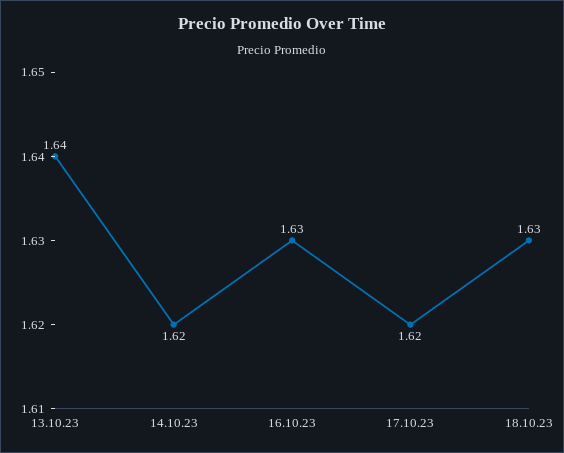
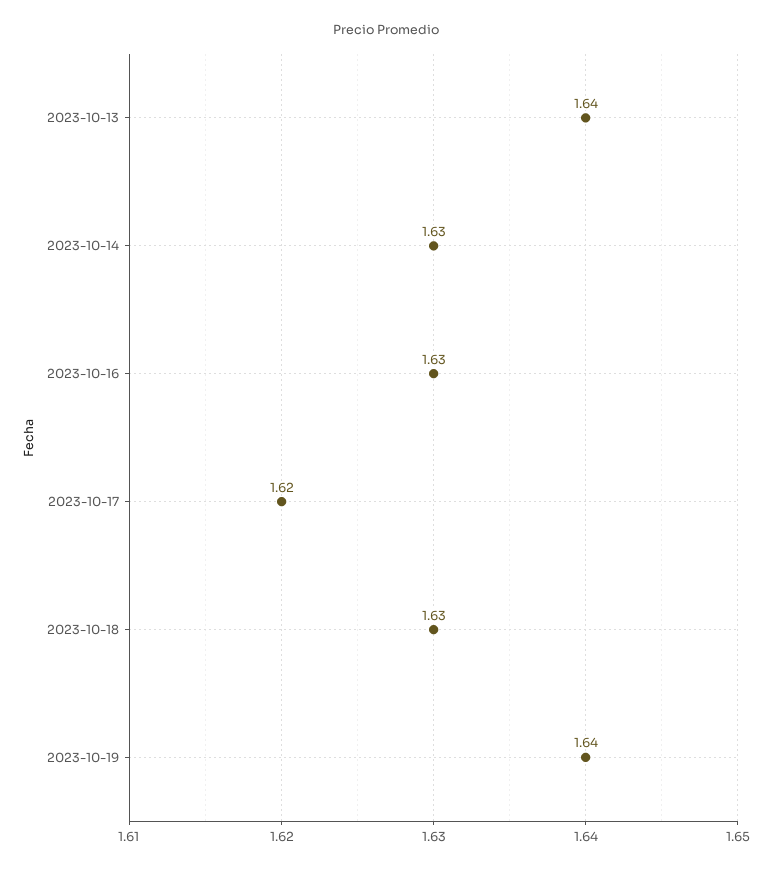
14.10.23: 1.62 -> 1.63
2023-10-19: none -> 1.64

